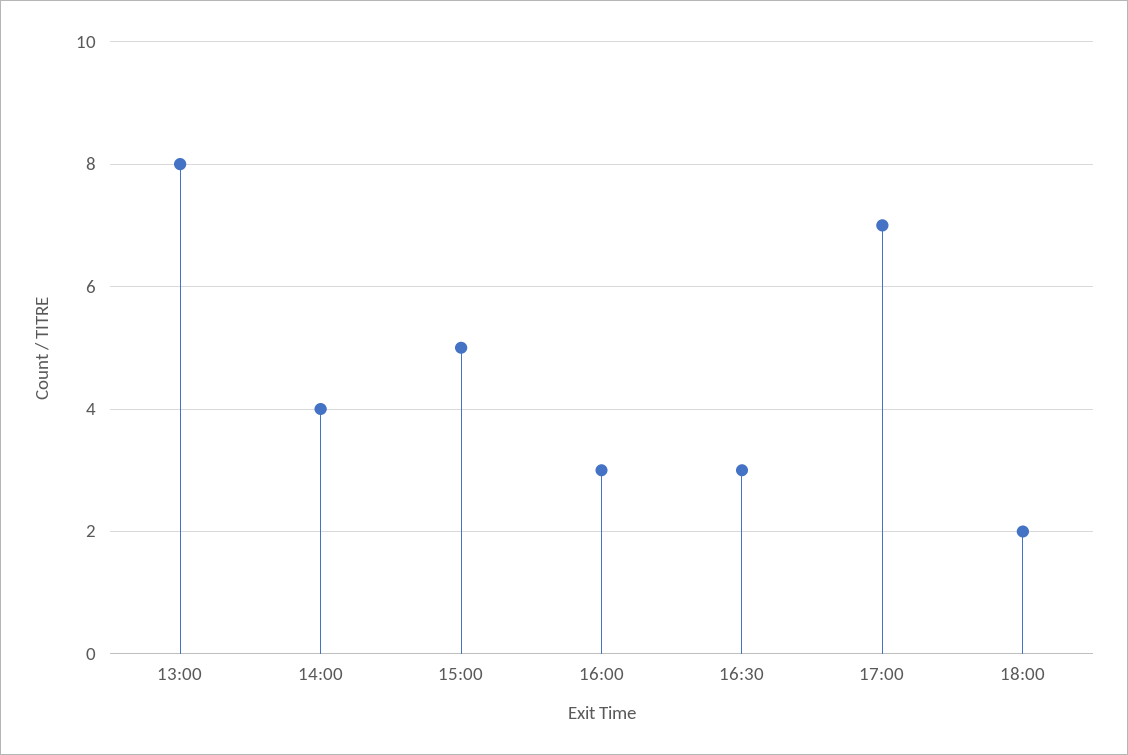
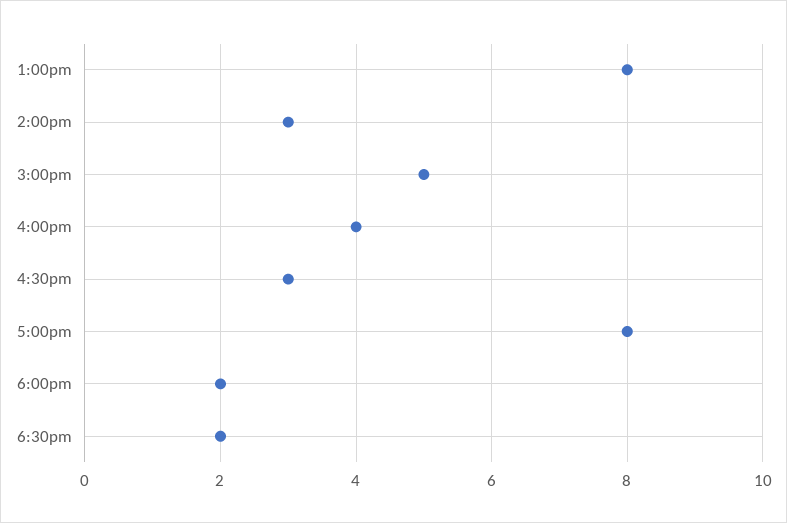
14:00: 4 -> 3
16:00: 3 -> 4
17:00: 7 -> 8
6:30pm: none -> 2

